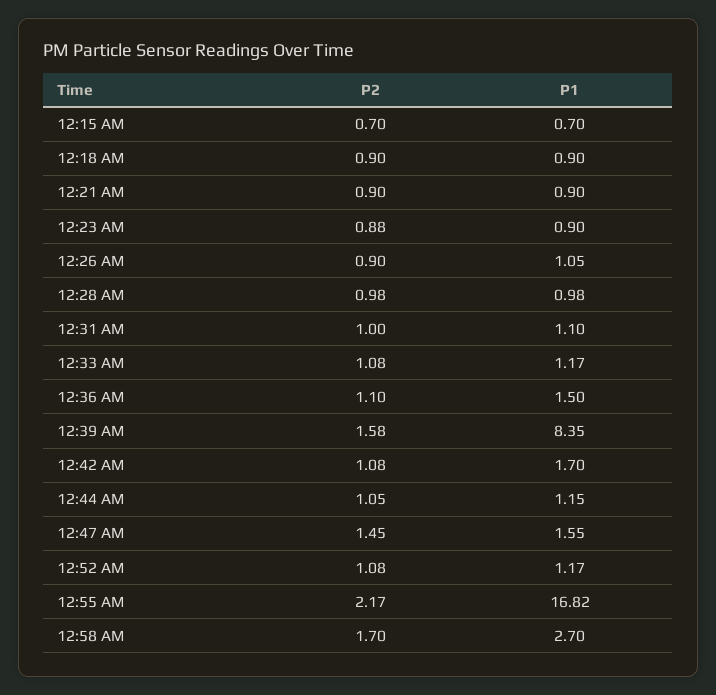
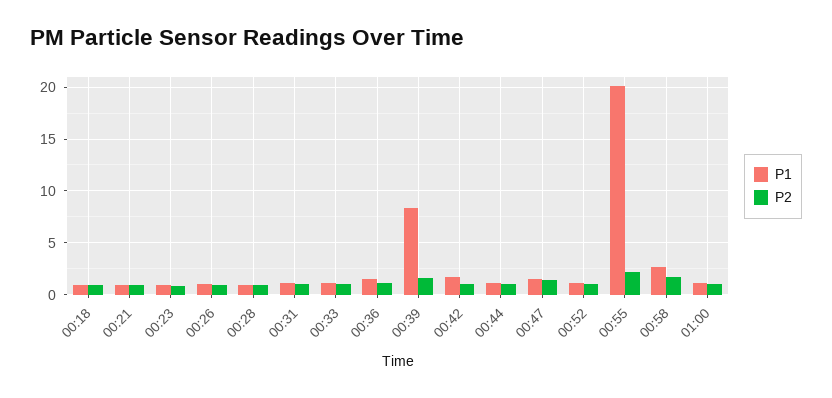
P2, 12:15 AM: 0.7 -> none
P1, 12:15 AM: 0.7 -> none
P1, 12:55 AM: 16.82 -> 20
P1, 01:00: none -> 1
P2, 01:00: none -> 1

